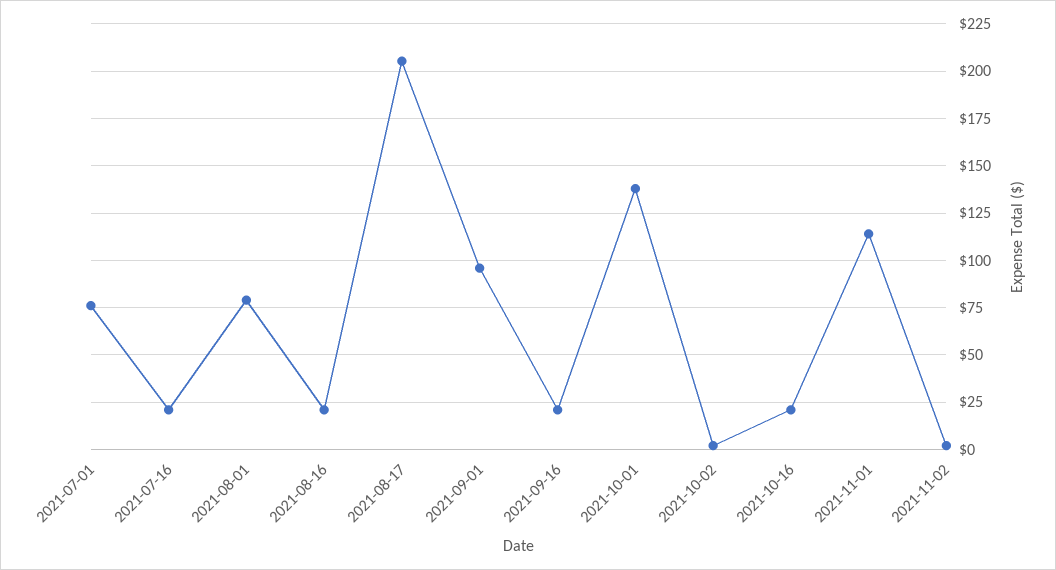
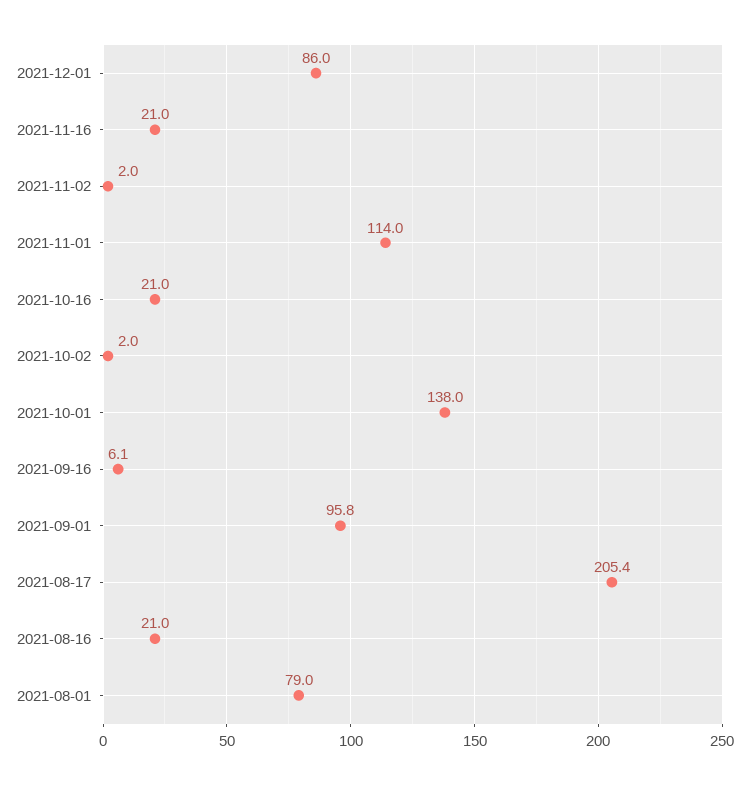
2021-07-01: 75 -> none
2021-07-16: 20 -> none
2021-09-16: 20 -> 6.1
2021-12-01: none -> 86
2021-11-16: none -> 21

